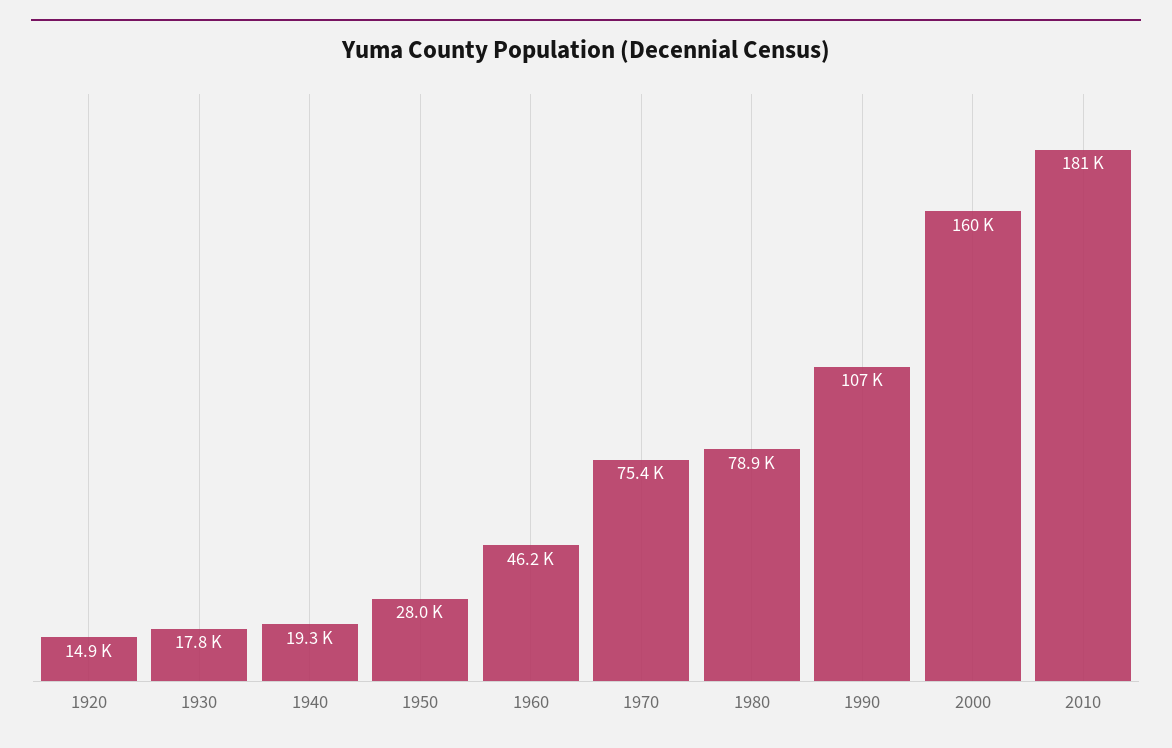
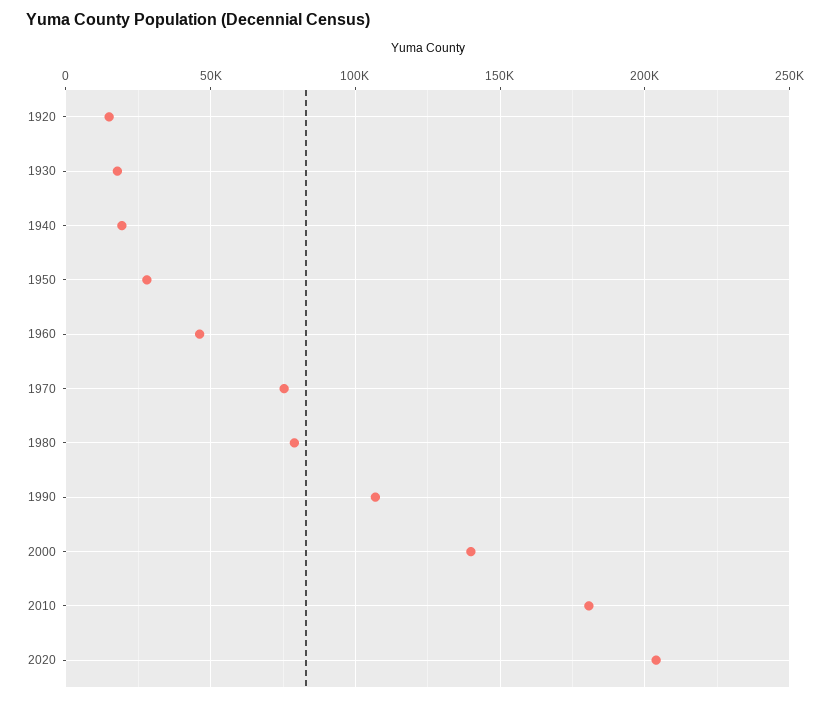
2000: 160000 -> 140000
2020: none -> 205000

